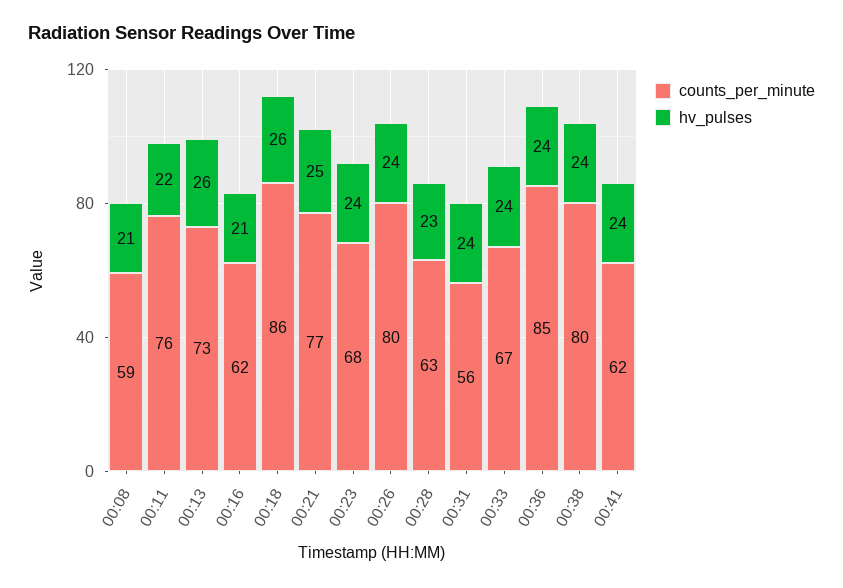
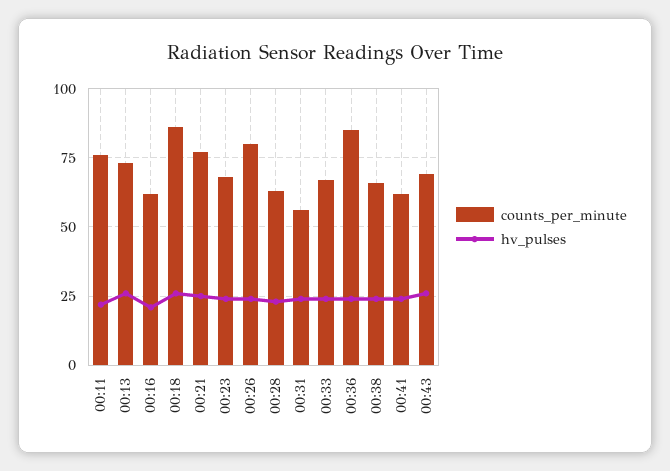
counts_per_minute, 00:08: 59 -> none
hv_pulses, 00:08: 21 -> none
counts_per_minute, 00:38: 80 -> 65
counts_per_minute, 00:43: none -> 70
hv_pulses, 00:43: none -> 25

